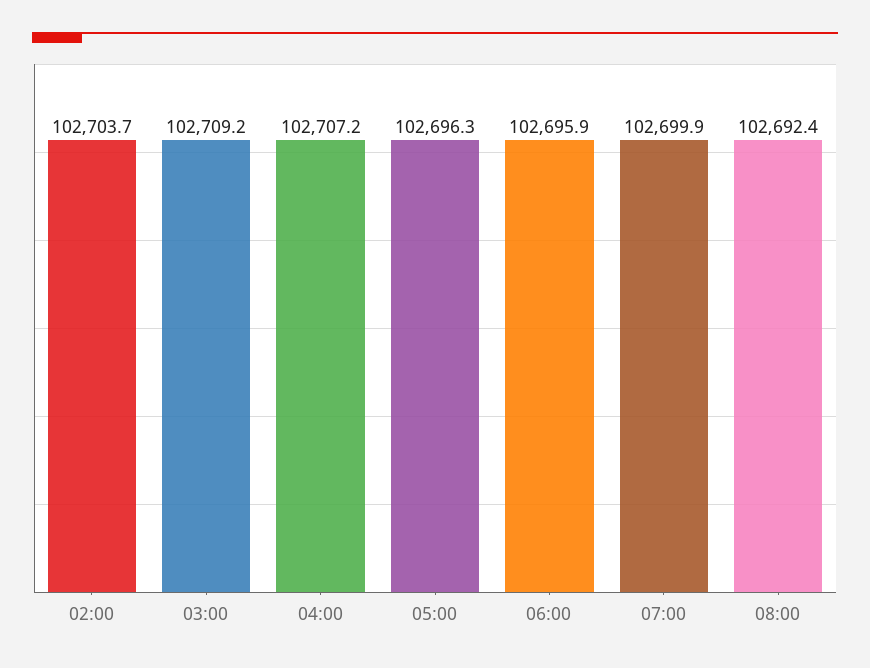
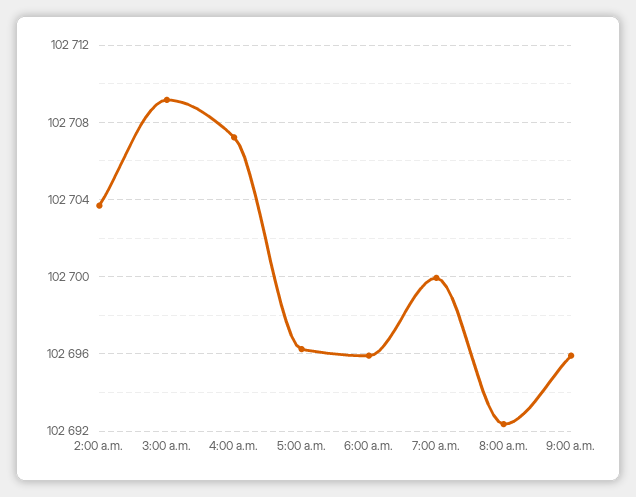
9:00 a.m.: none -> 102696

